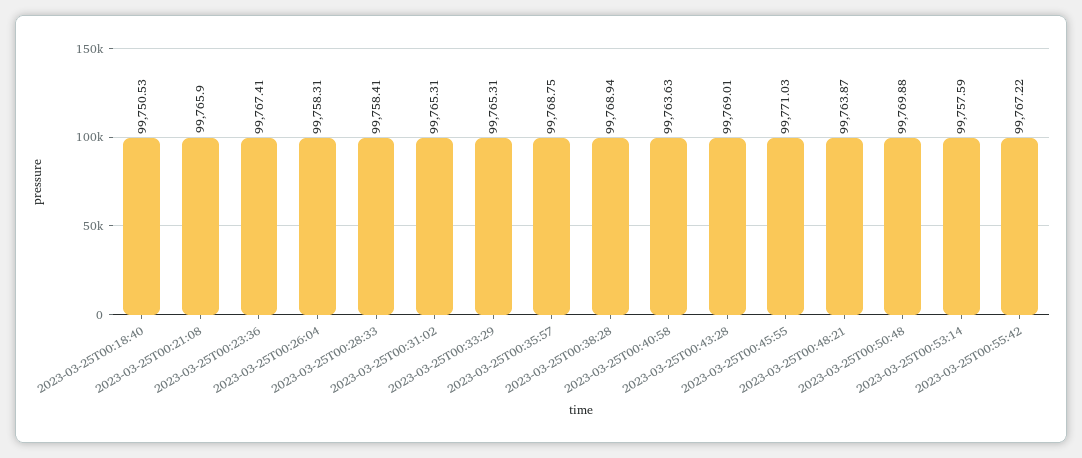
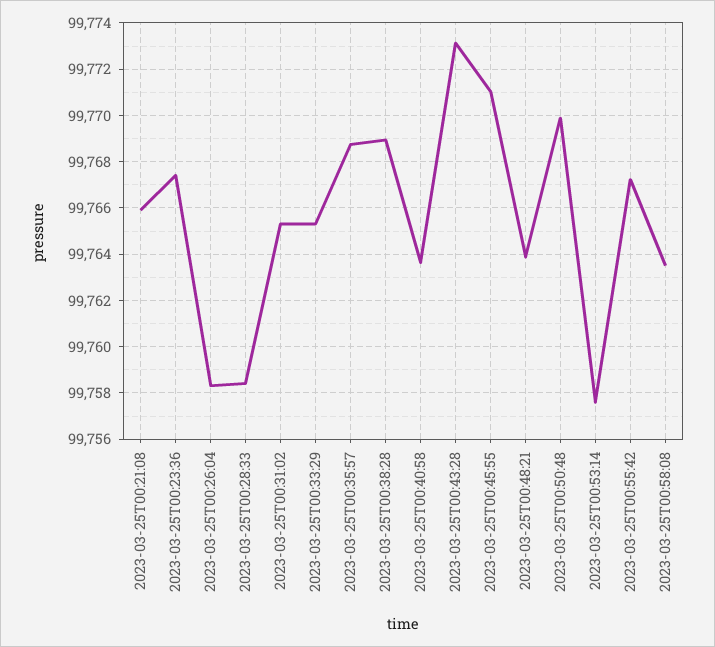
2023-03-25T00:18:40: 99750.53 -> none
2023-03-25T00:43:28: 99769.01 -> 99773
2023-03-25T00:58:08: none -> 99763.5

